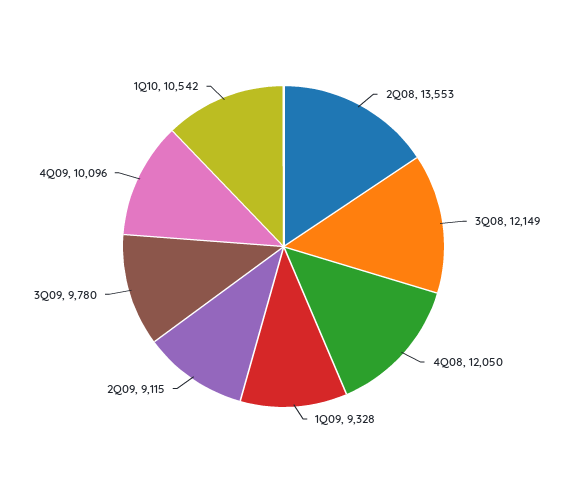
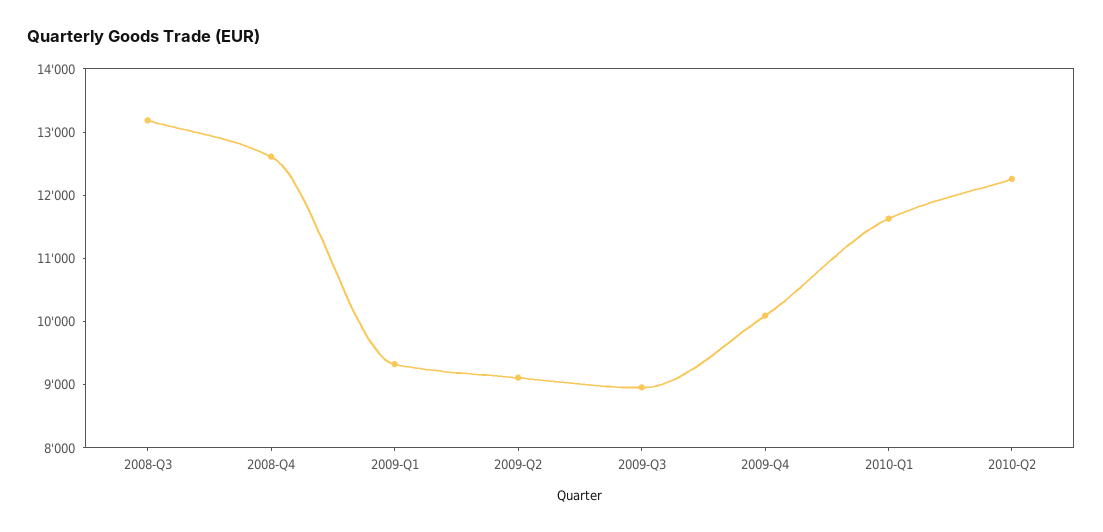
2Q08: 13553 -> none
3Q08: 12149 -> 13200
4Q08: 12050 -> 12600
3Q09: 9780 -> 9000
1Q10: 10542 -> 11600
2010-Q2: none -> 12200

